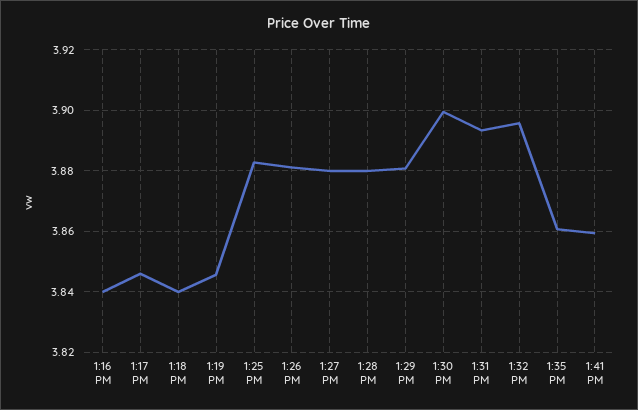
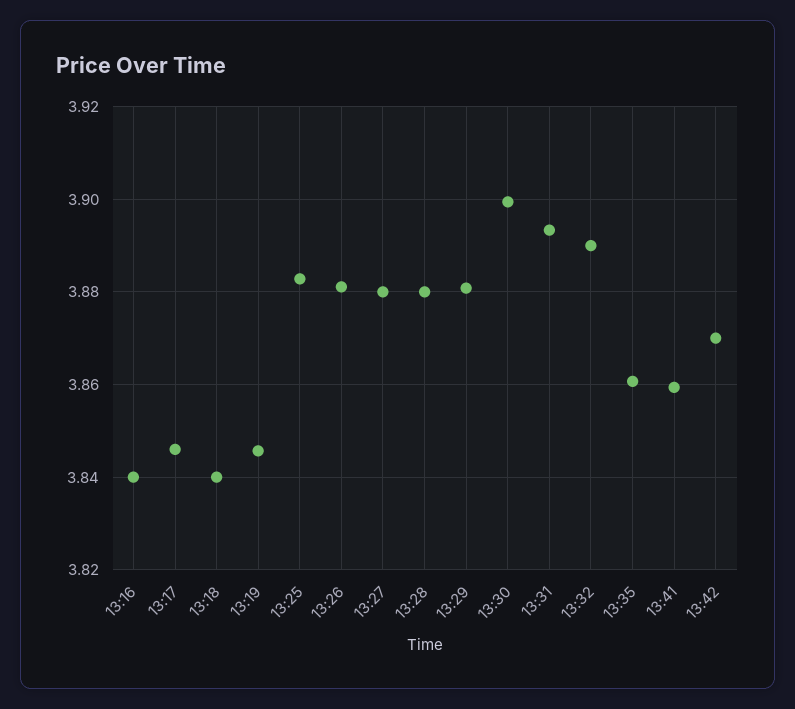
1:32 PM: 3.896 -> 3.89
13:42: none -> 3.87

